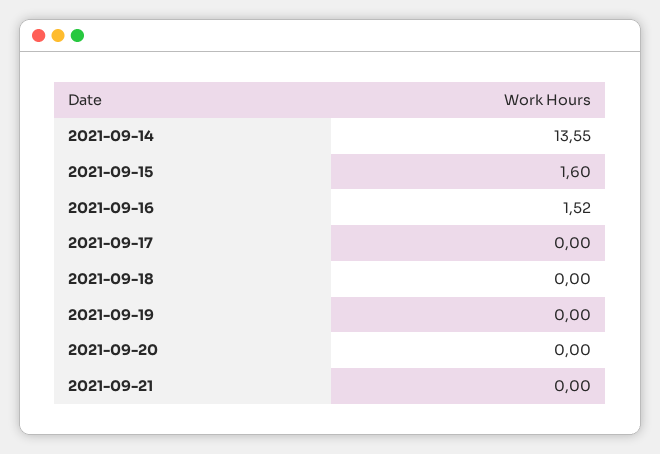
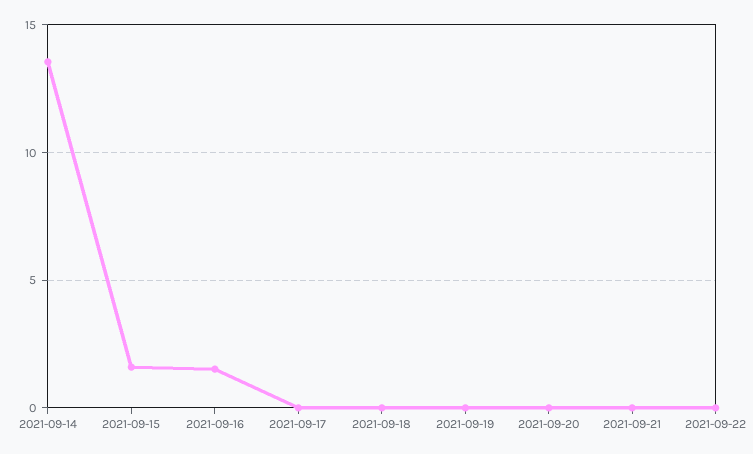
2021-09-22: none -> 0

